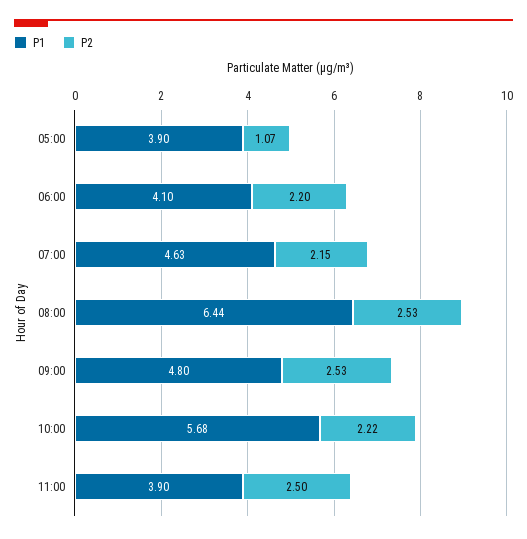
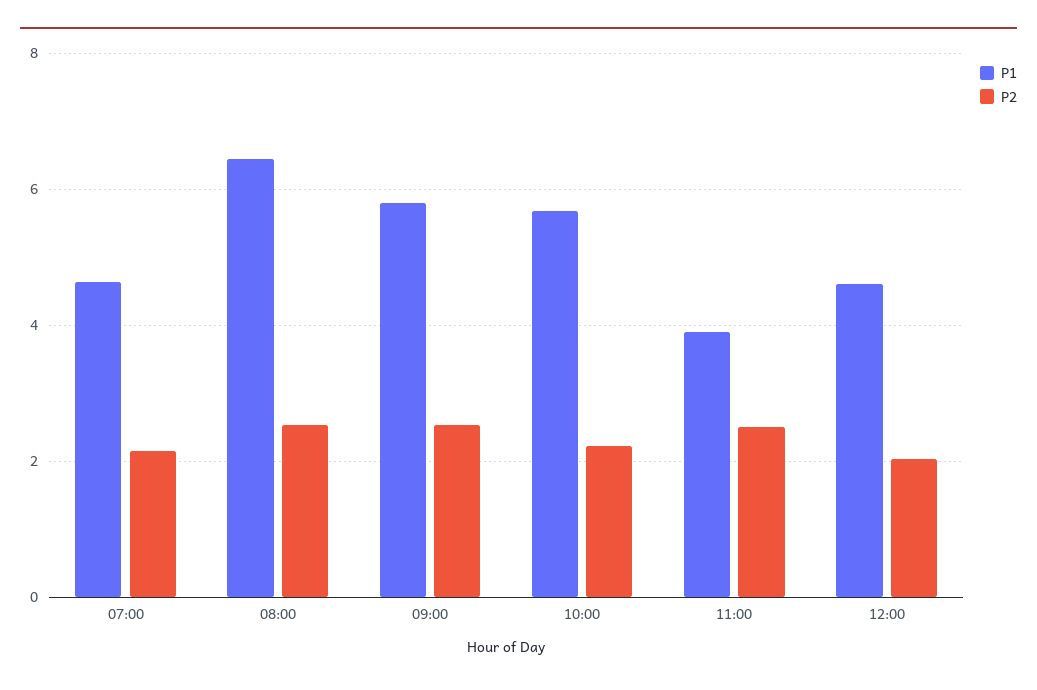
P1, 05:00: 3.9 -> none
P2, 05:00: 1.07 -> none
P1, 06:00: 4.1 -> none
P2, 06:00: 2.2 -> none
P1, 09:00: 4.8 -> 5.8
P1, 12:00: none -> 4.6
P2, 12:00: none -> 2

